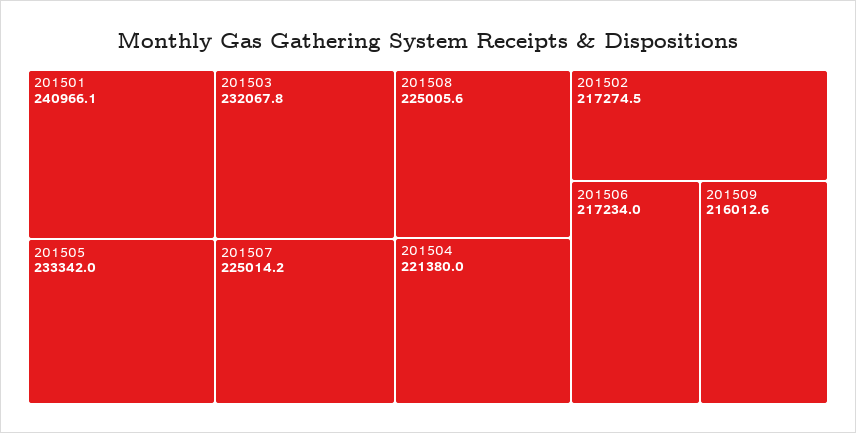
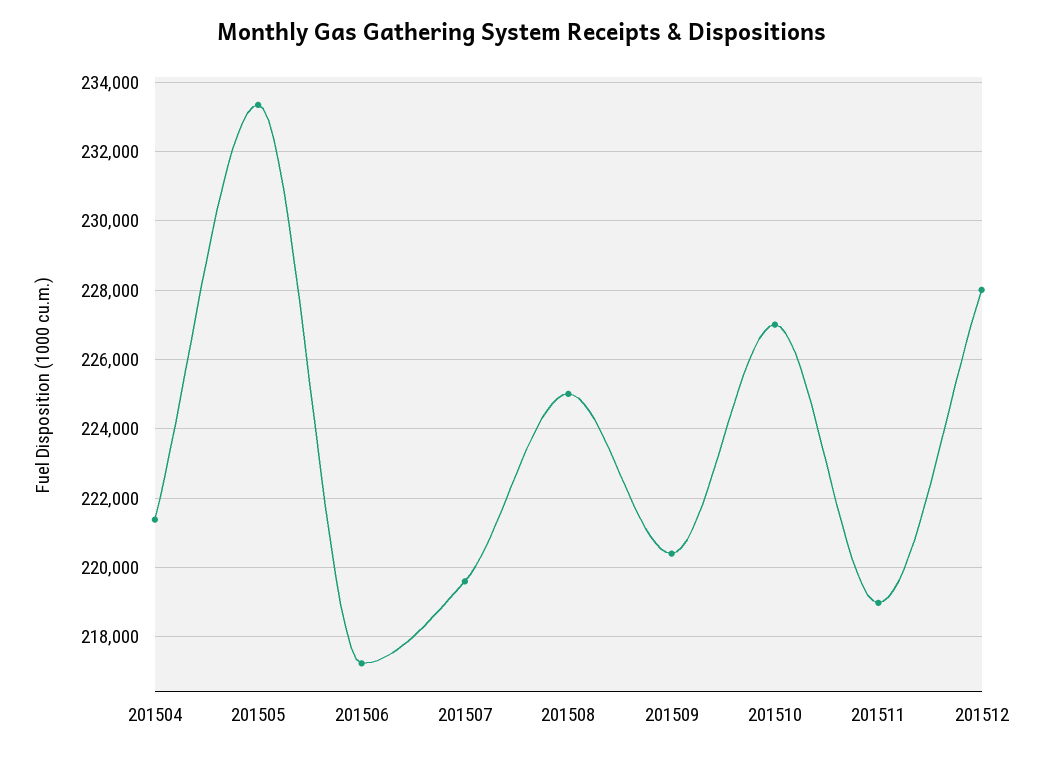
201501: 240966.1 -> none
201503: 232067.8 -> none
201507: 225014.2 -> 219600
201502: 217274.5 -> none
201509: 216012.6 -> 220400
201510: none -> 227000
201511: none -> 219000
201512: none -> 228000

